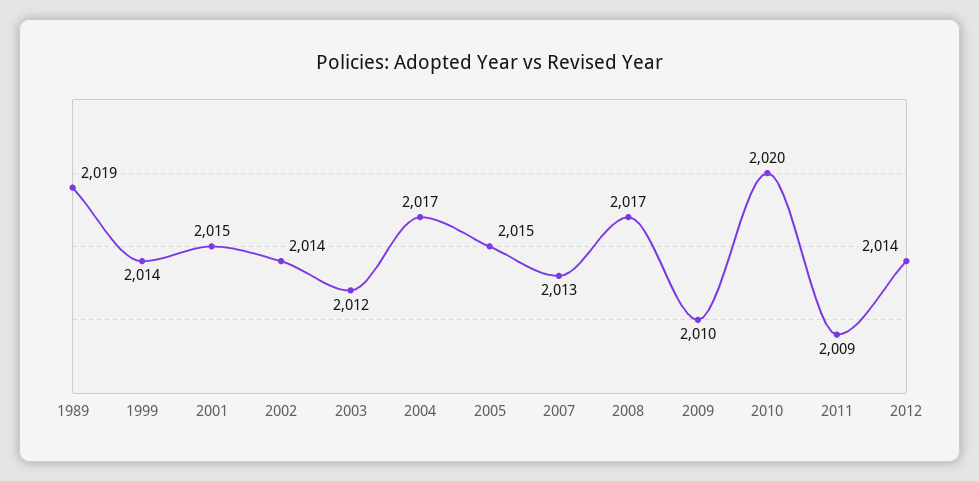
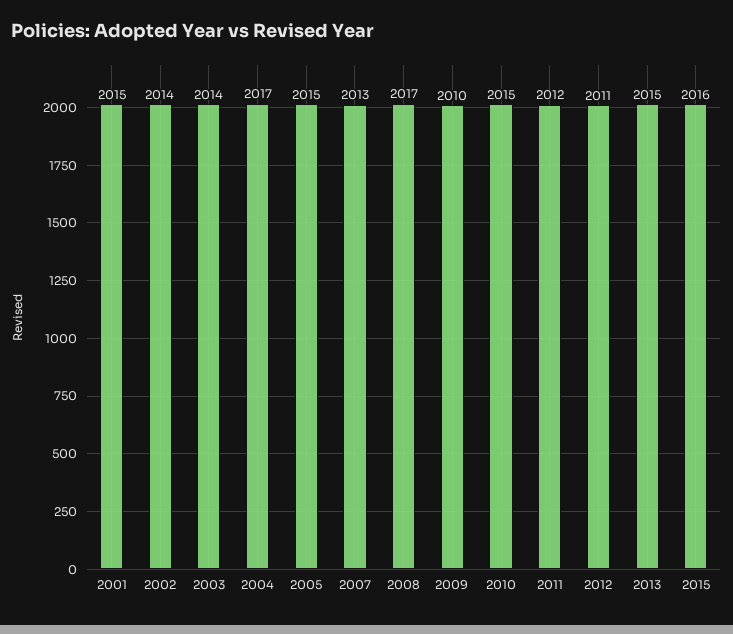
1989: 2019 -> none
1999: 2014 -> none
2003: 2012 -> 2014
2010: 2020 -> 2015
2011: 2009 -> 2012
2012: 2014 -> 2011
2013: none -> 2015
2015: none -> 2016

